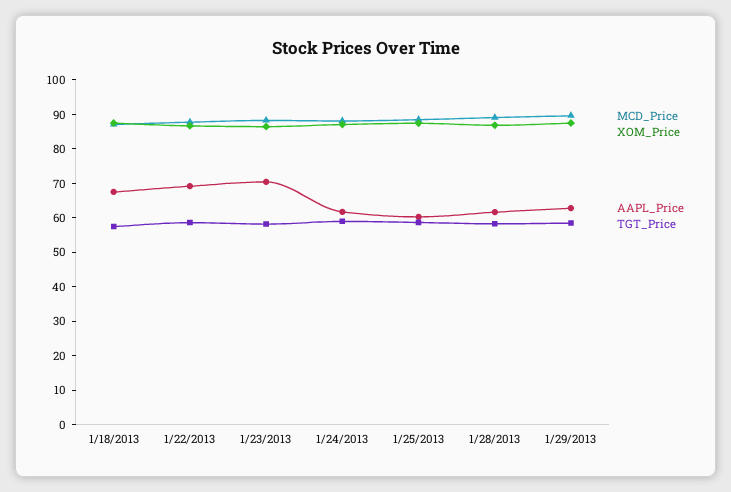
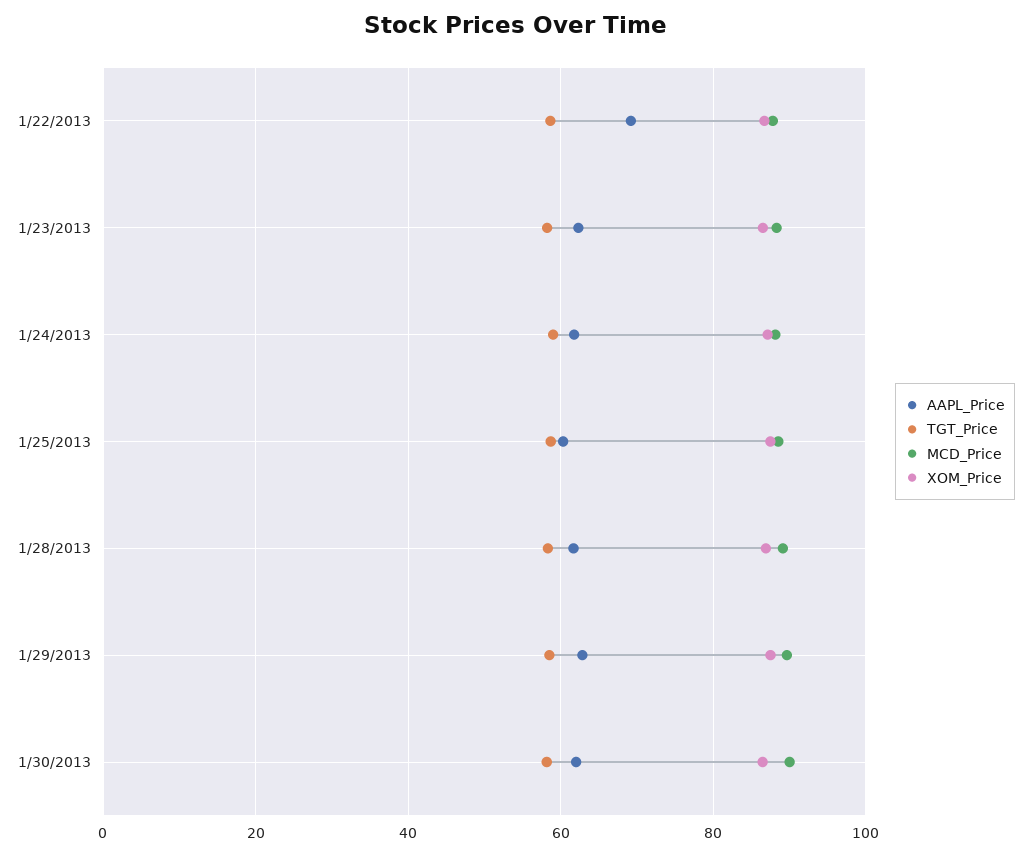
MCD_Price, 1/18/2013: 87.5 -> none
XOM_Price, 1/18/2013: 87.5 -> none
AAPL_Price, 1/18/2013: 67.5 -> none
TGT_Price, 1/18/2013: 57.5 -> none
AAPL_Price, 1/23/2013: 70 -> 62
AAPL_Price, 1/30/2013: none -> 62
TGT_Price, 1/30/2013: none -> 58
MCD_Price, 1/30/2013: none -> 90
XOM_Price, 1/30/2013: none -> 86

